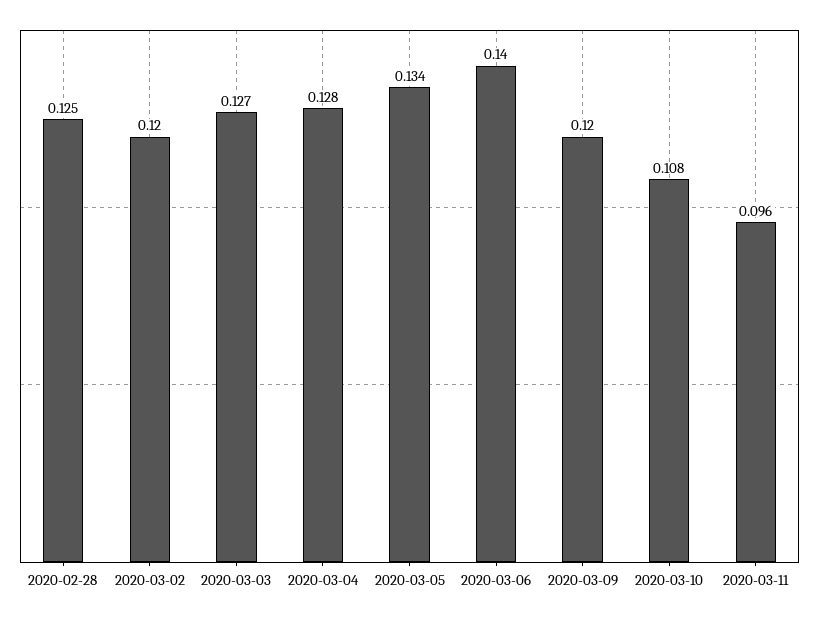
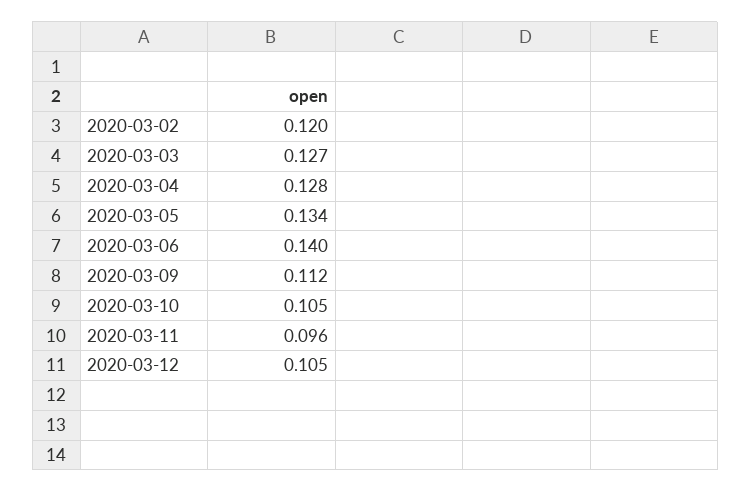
2020-02-28: 0.125 -> none
2020-03-09: 0.12 -> 0.112
2020-03-10: 0.108 -> 0.105
2020-03-12: none -> 0.105

